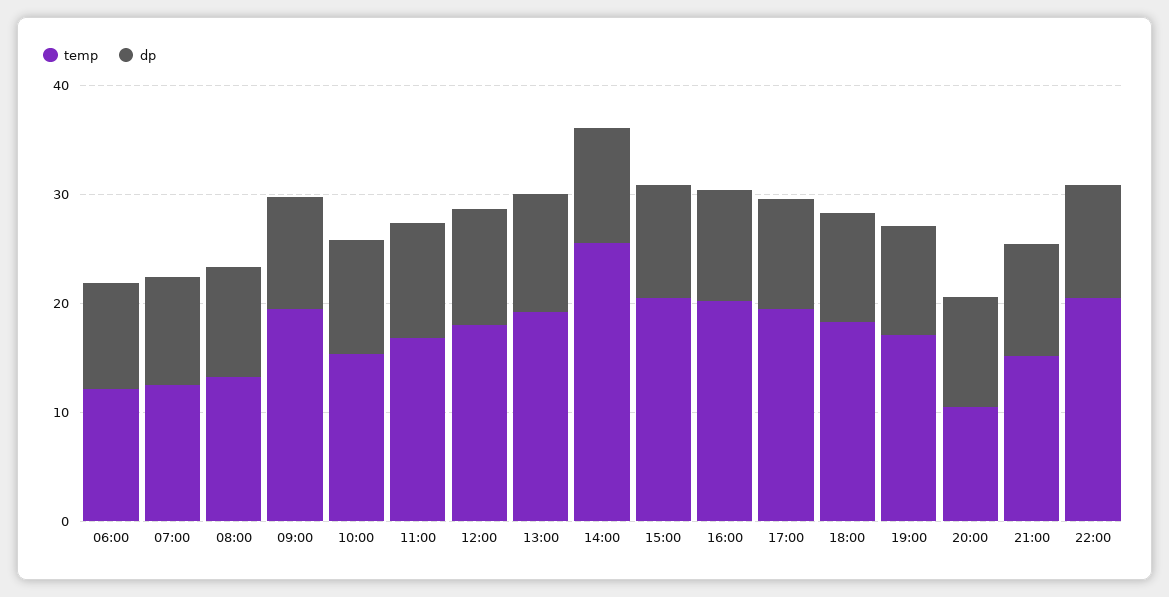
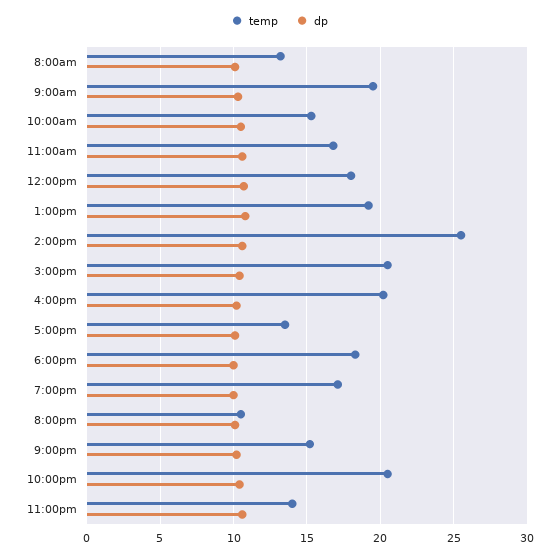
temp, 06:00: 12 -> none
dp, 06:00: 10 -> none
temp, 07:00: 12 -> none
dp, 07:00: 10 -> none
temp, 17:00: 20 -> 13.5
temp, 11:00pm: none -> 14
dp, 11:00pm: none -> 10.5

